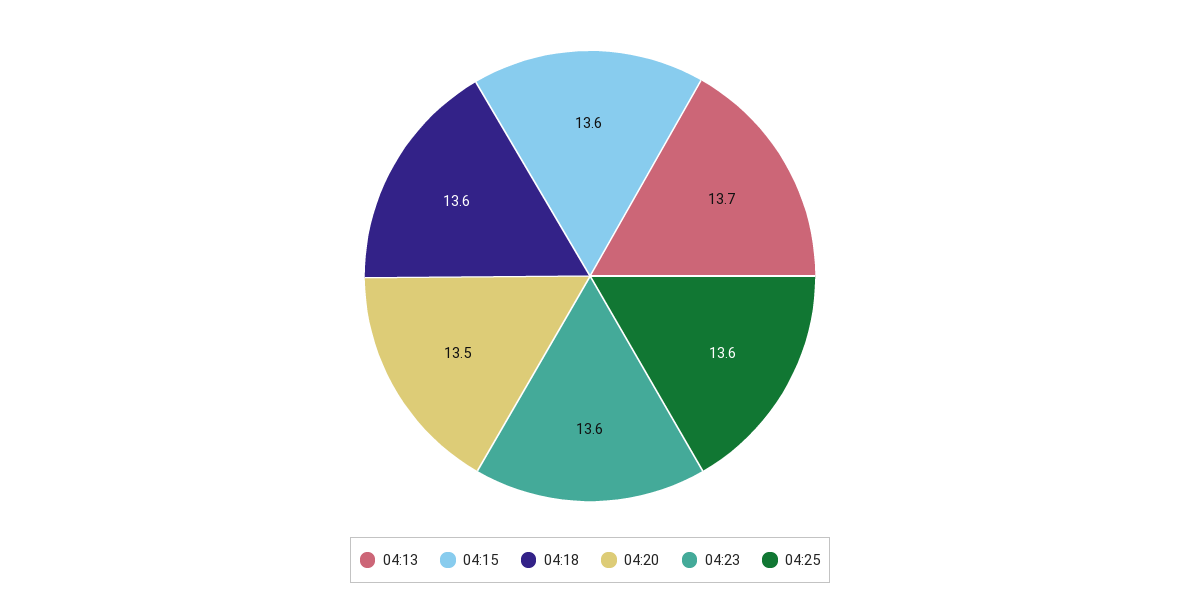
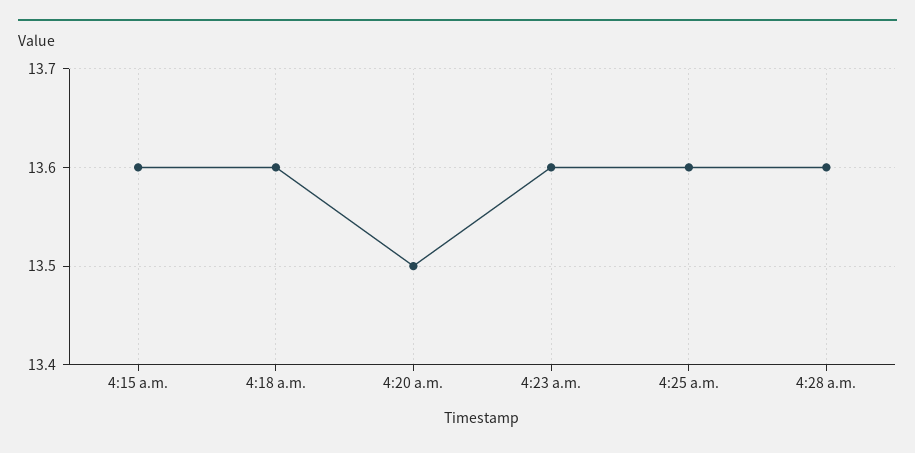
04:13: 13.7 -> none
4:28 a.m.: none -> 13.6

